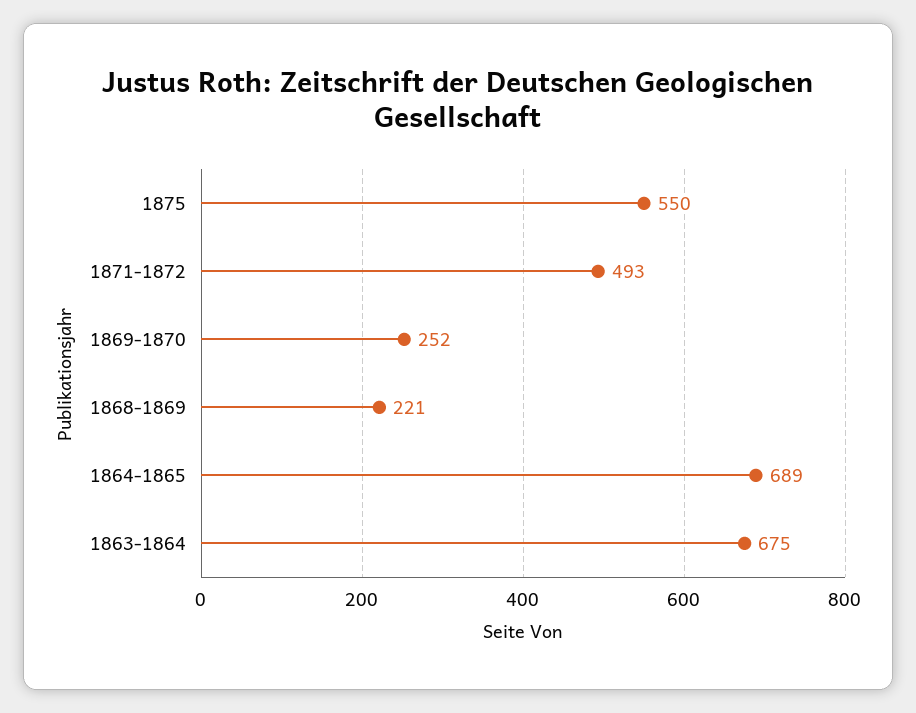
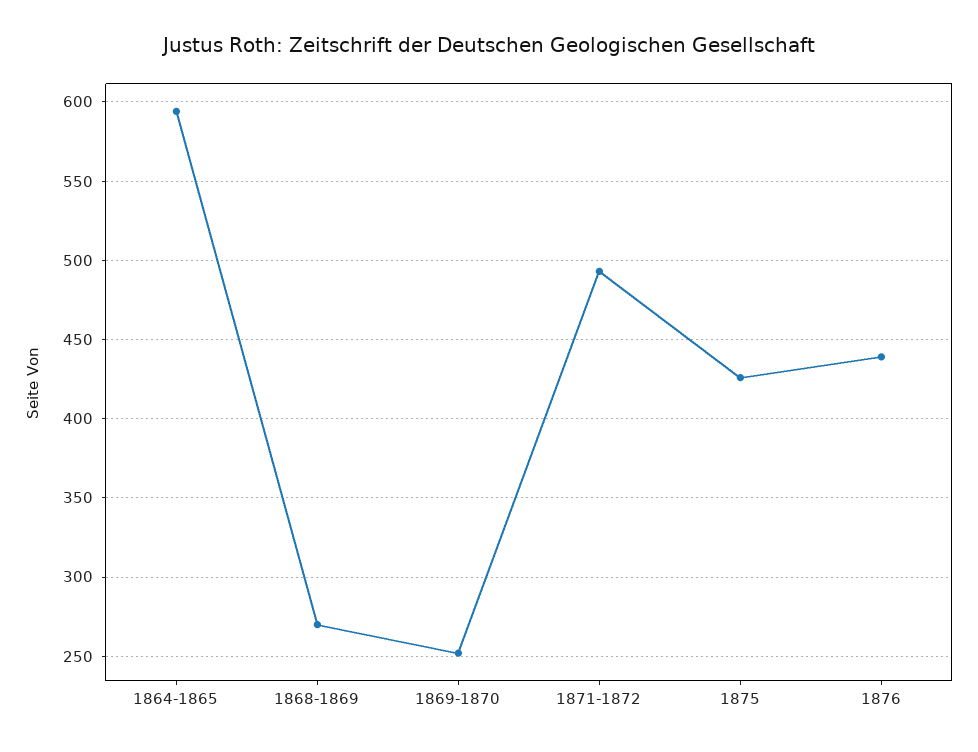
1875: 550 -> 425
1868-1869: 221 -> 270
1864-1865: 689 -> 595
1863-1864: 675 -> none
1876: none -> 440

